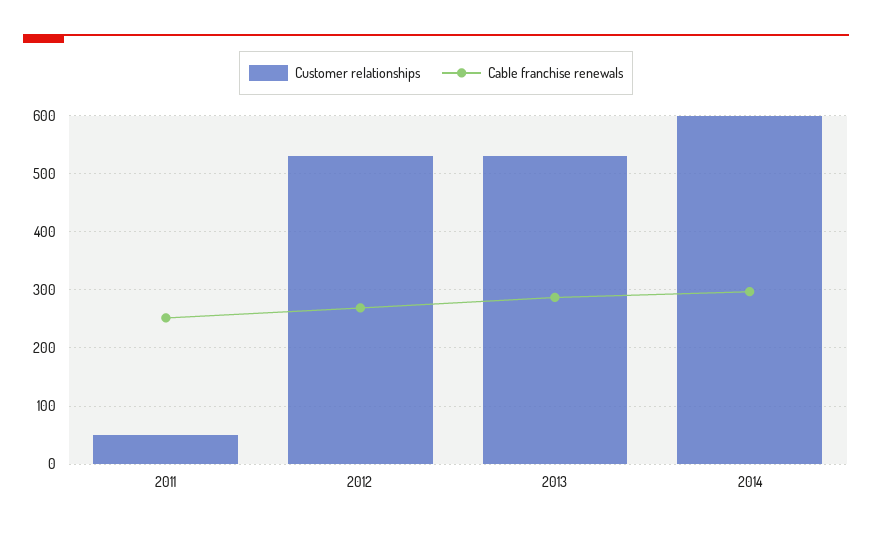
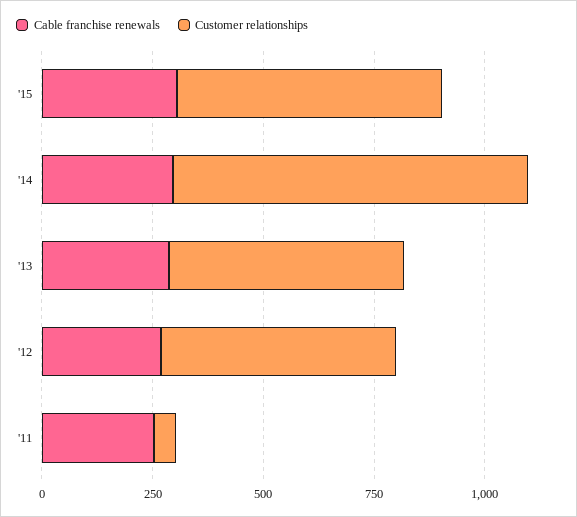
Customer relationships, 2014: 600 -> 800
Cable franchise renewals, '15: none -> 300
Customer relationships, '15: none -> 600

